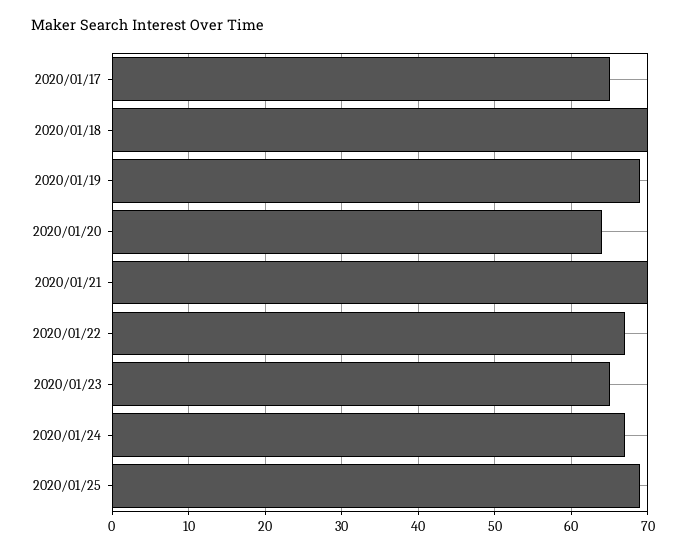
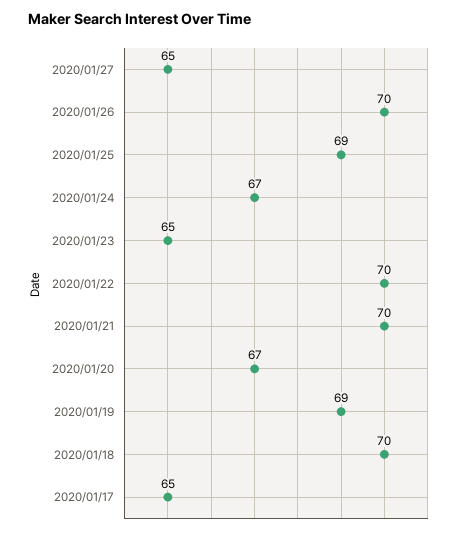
2020/01/20: 64 -> 67
2020/01/22: 67 -> 70
2020/01/27: none -> 65
2020/01/26: none -> 70

